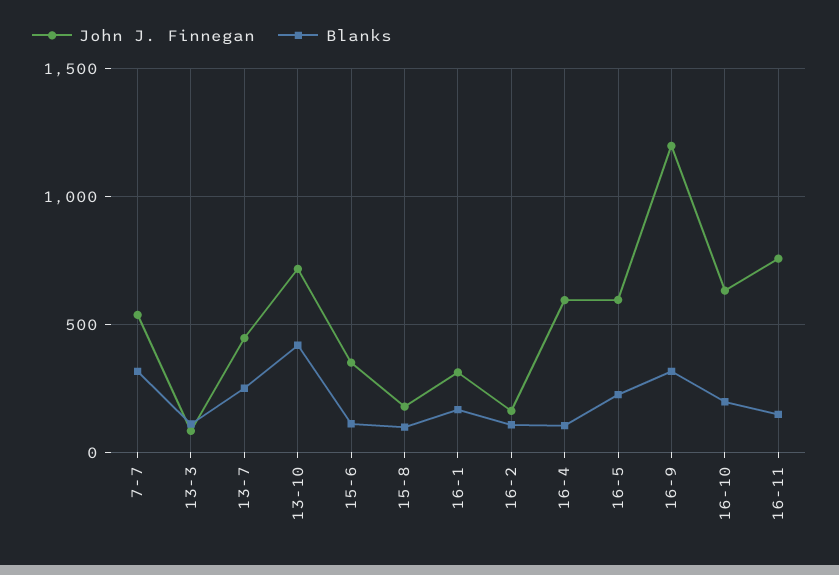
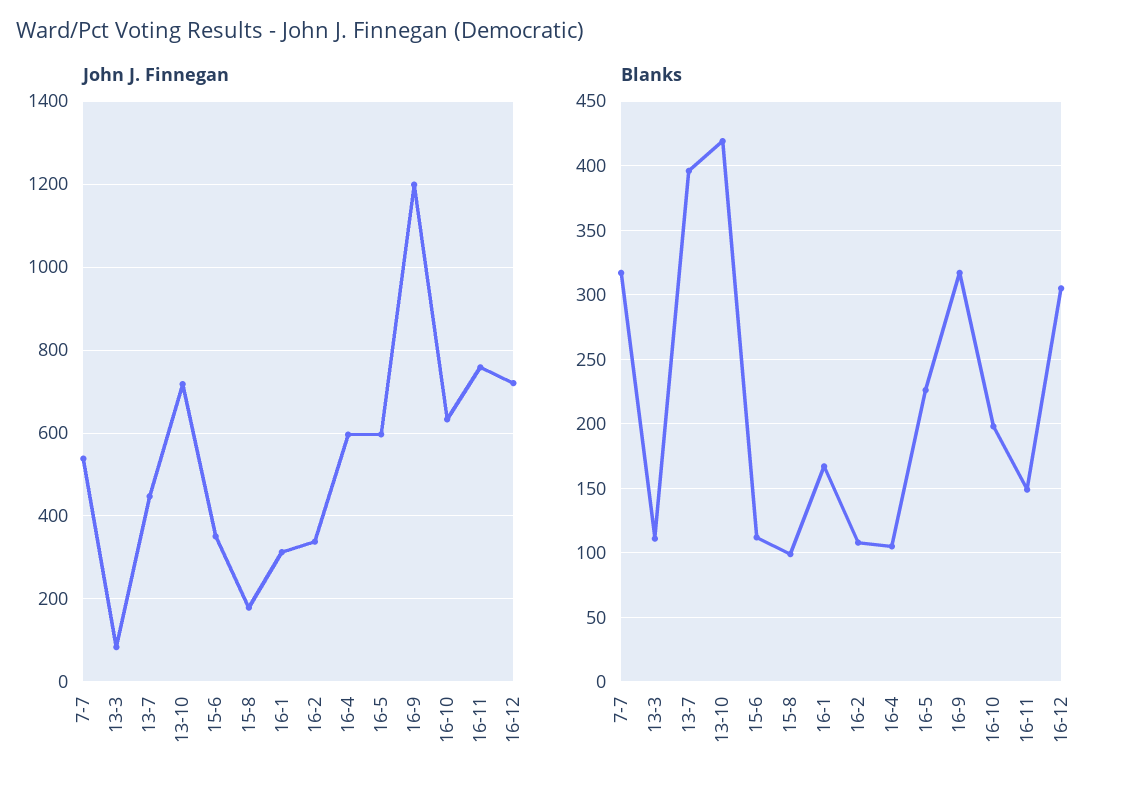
Blanks, 13-7: 250 -> 395
John J. Finnegan, 16-2: 150 -> 340
John J. Finnegan, 16-12: none -> 720
Blanks, 16-12: none -> 305

